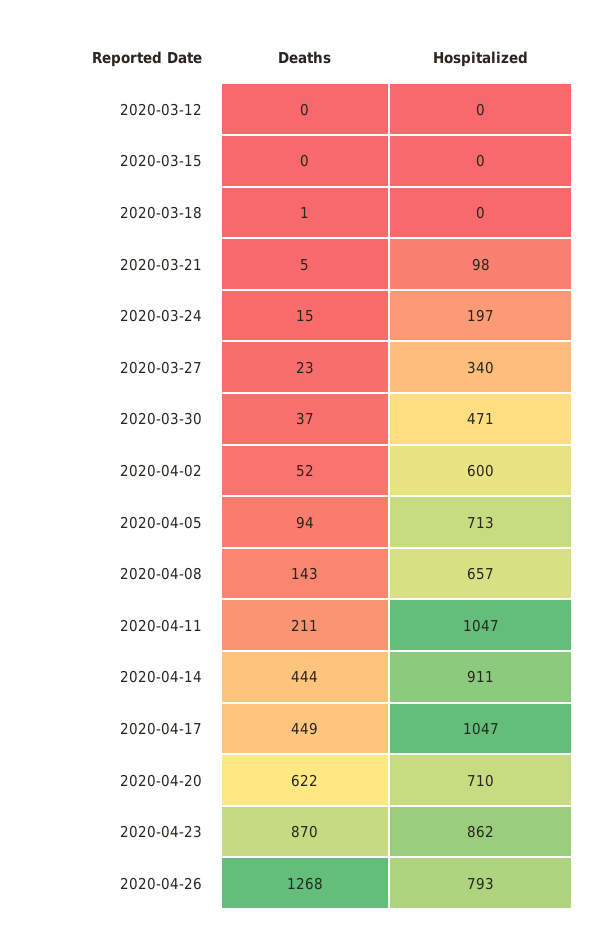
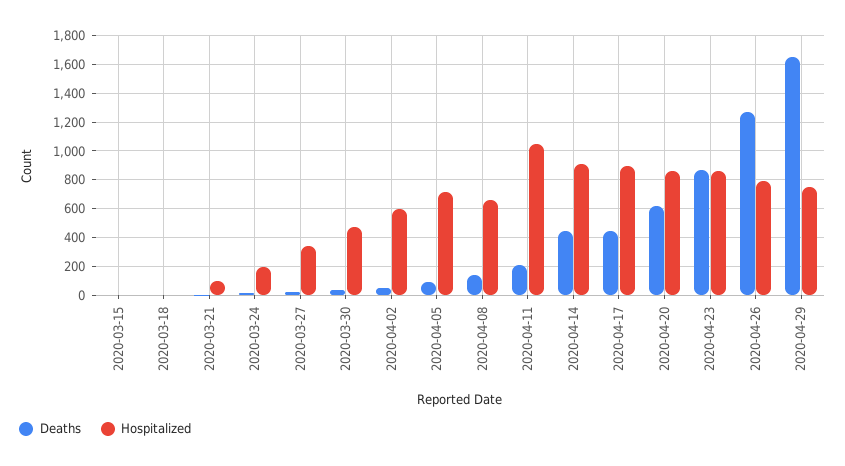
Deaths, 2020-03-12: 0 -> none
Hospitalized, 2020-03-12: 0 -> none
Hospitalized, 2020-04-17: 1047 -> 900
Hospitalized, 2020-04-20: 710 -> 850
Deaths, 2020-04-29: none -> 1650
Hospitalized, 2020-04-29: none -> 750

